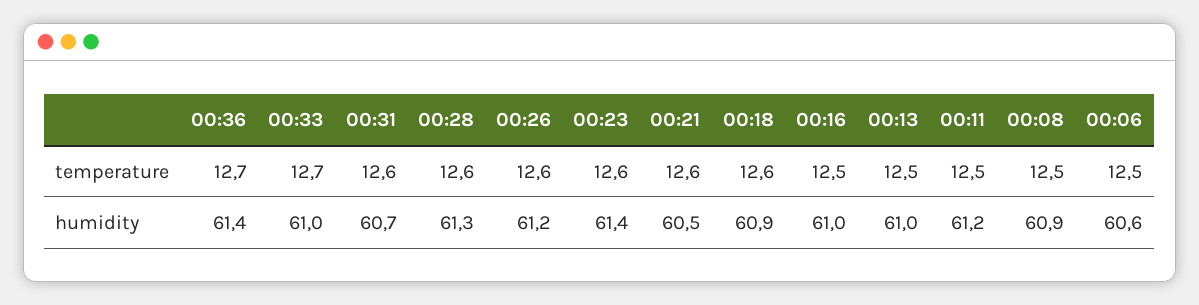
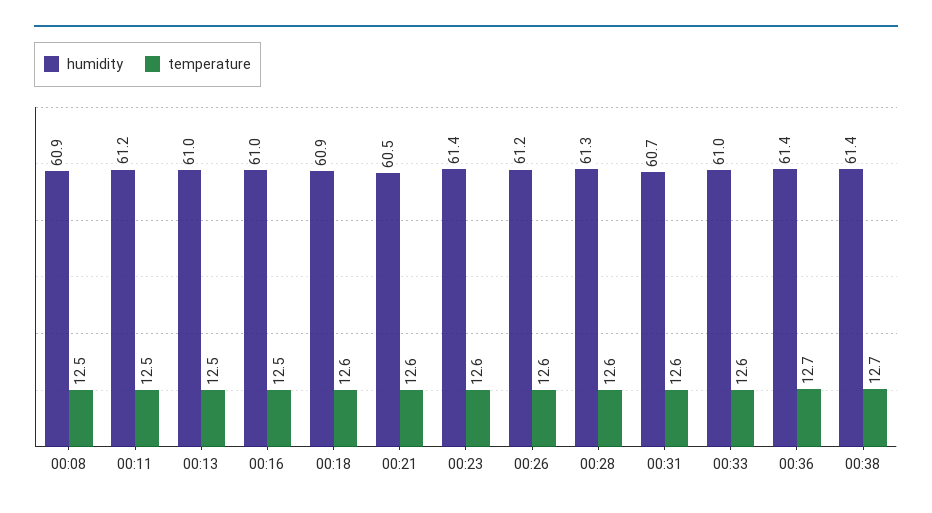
temperature, 00:33: 12.7 -> 12.6
temperature, 00:06: 12.5 -> none
humidity, 00:06: 60.6 -> none
humidity, 00:38: none -> 61.4
temperature, 00:38: none -> 12.7

